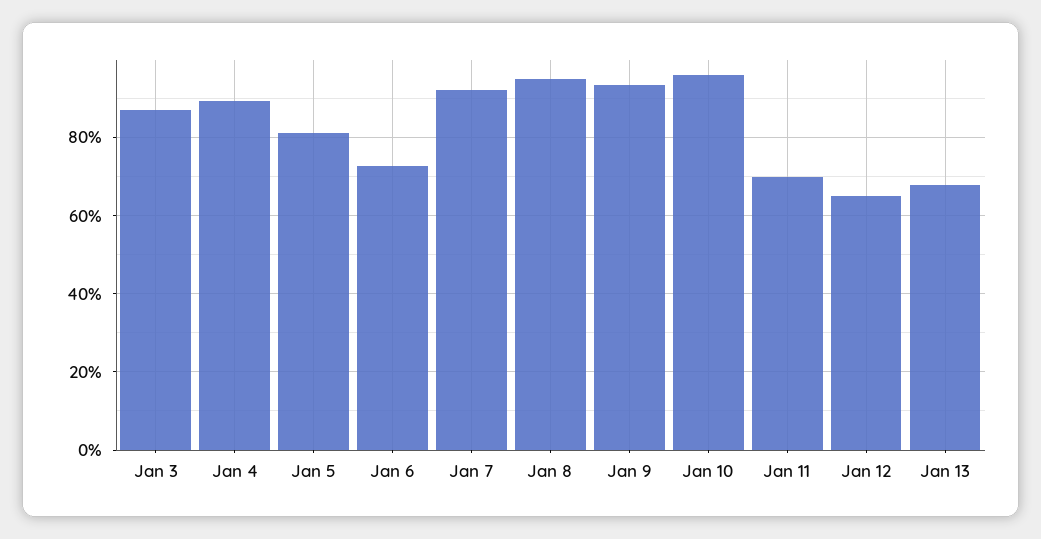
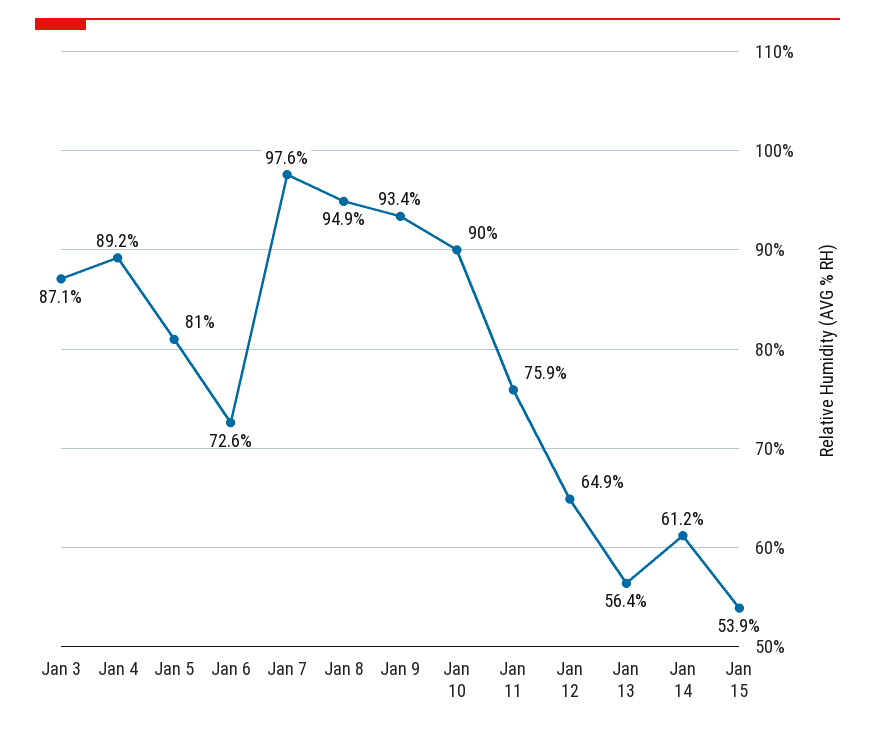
Jan 7: 92 -> 97.6
Jan 10: 96 -> 90
Jan 11: 70 -> 75.9
Jan 13: 68 -> 56.4
Jan 14: none -> 61.2
Jan 15: none -> 53.9

